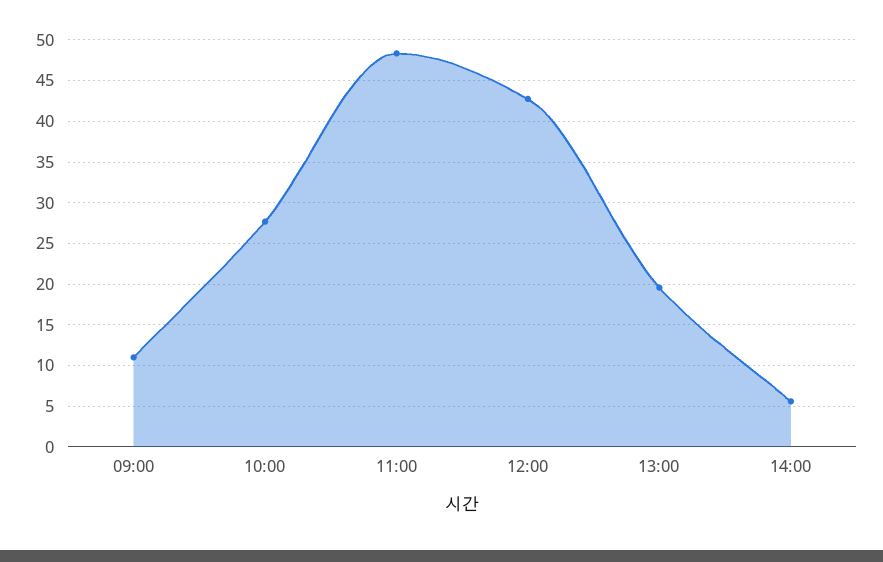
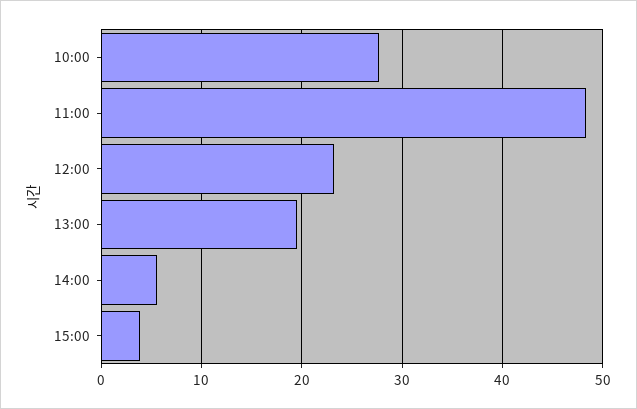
09:00: 11 -> none
12:00: 43 -> 23
15:00: none -> 4

